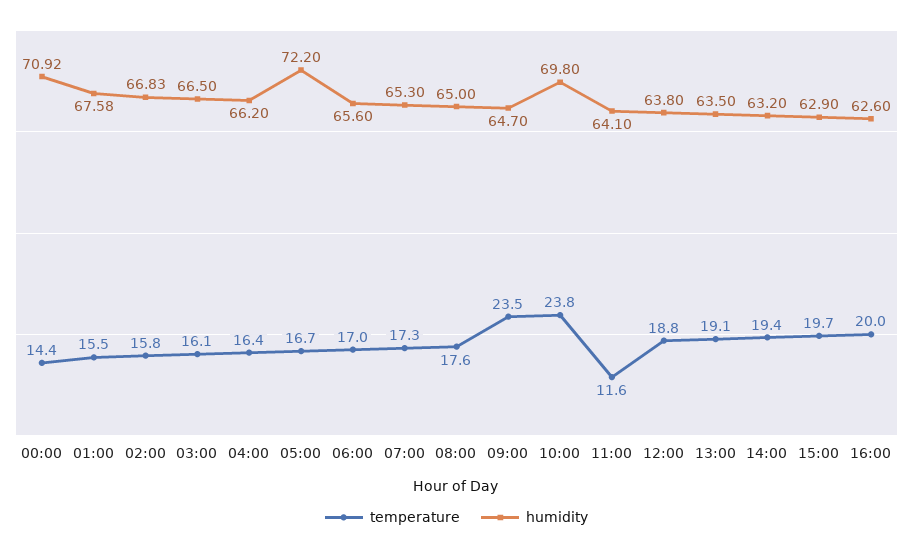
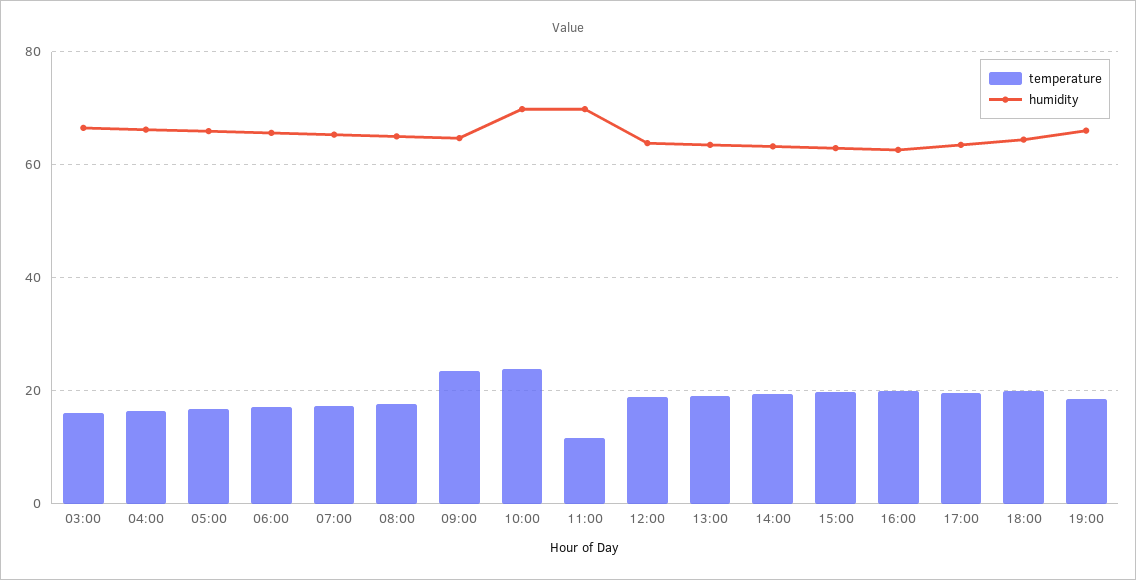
temperature, 00:00: 14.4 -> none
humidity, 00:00: 70.92 -> none
temperature, 01:00: 15.5 -> none
humidity, 01:00: 67.58 -> none
temperature, 02:00: 15.8 -> none
humidity, 02:00: 66.83 -> none
humidity, 05:00: 72.2 -> 66
humidity, 11:00: 64.1 -> 70
temperature, 17:00: none -> 20
humidity, 17:00: none -> 64
temperature, 18:00: none -> 20
humidity, 18:00: none -> 64
temperature, 19:00: none -> 18
humidity, 19:00: none -> 66

